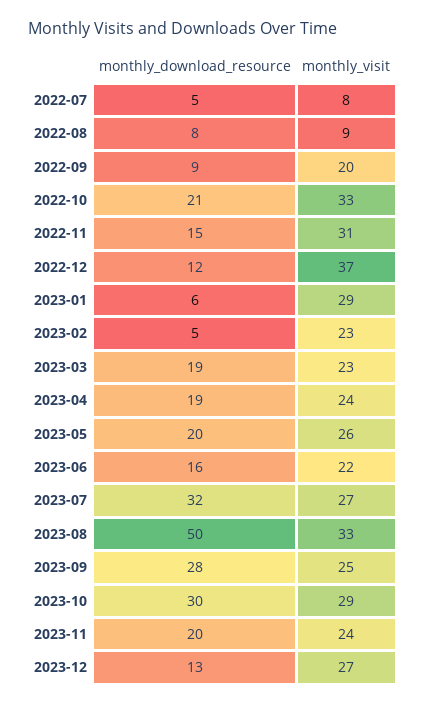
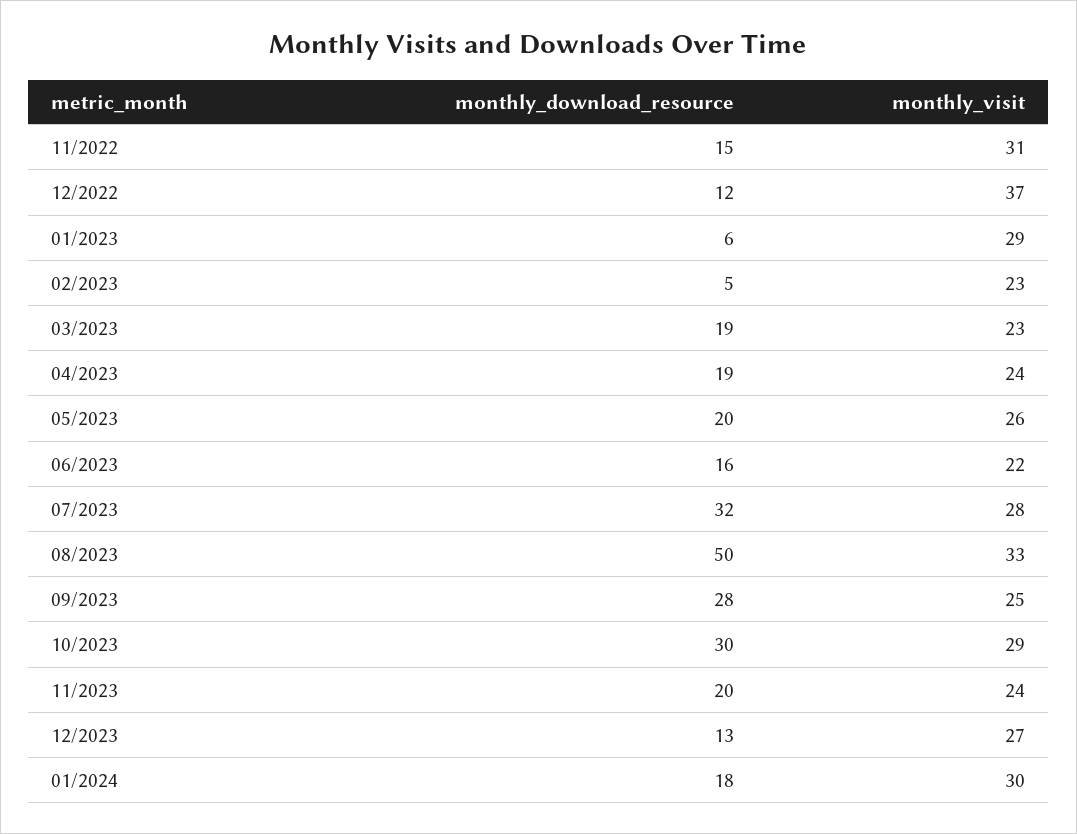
monthly_download_resource, 2022-07: 5 -> none
monthly_visit, 2022-07: 8 -> none
monthly_download_resource, 2022-08: 8 -> none
monthly_visit, 2022-08: 9 -> none
monthly_download_resource, 2022-09: 9 -> none
monthly_visit, 2022-09: 20 -> none
monthly_download_resource, 2022-10: 21 -> none
monthly_visit, 2022-10: 33 -> none
monthly_visit, 2023-07: 27 -> 28
monthly_download_resource, 01/2024: none -> 18
monthly_visit, 01/2024: none -> 30

